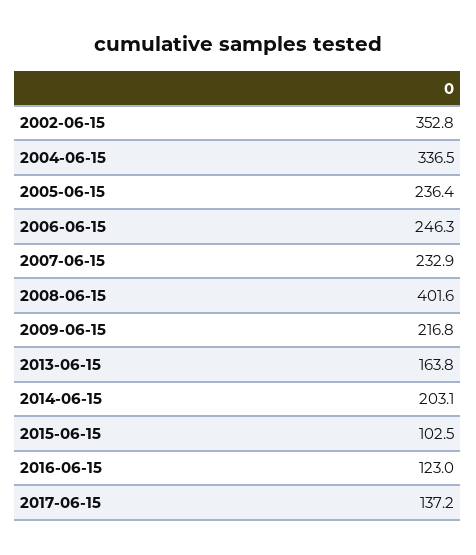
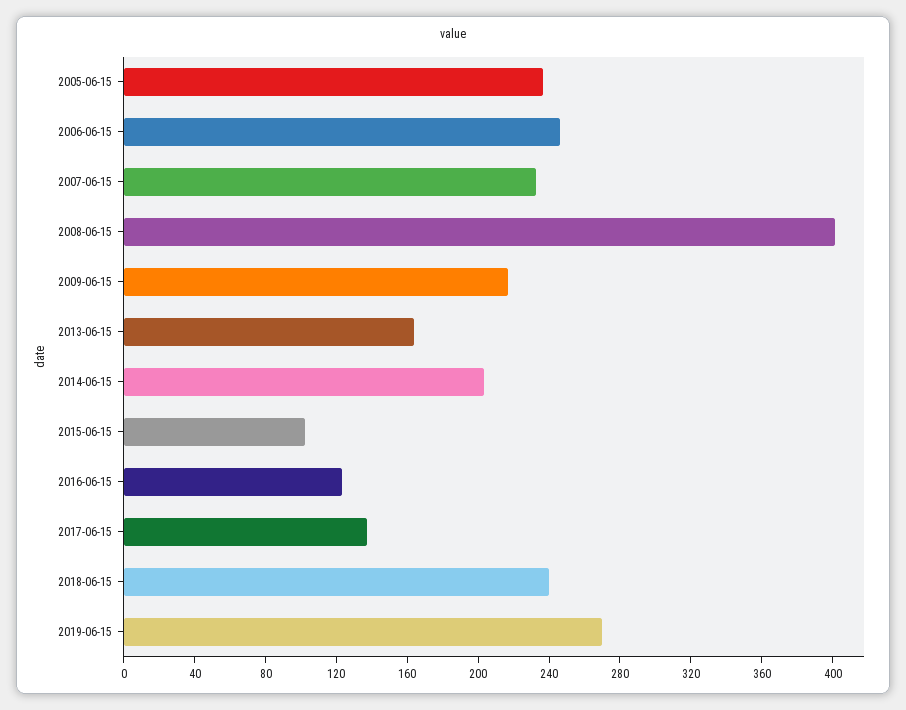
2002-06-15: 352.8 -> none
2004-06-15: 336.5 -> none
2018-06-15: none -> 240
2019-06-15: none -> 270

